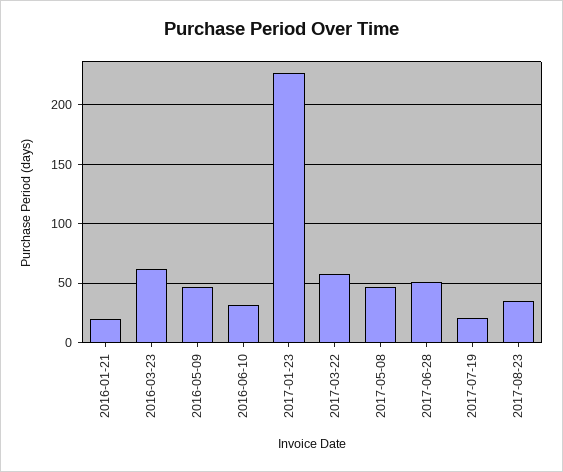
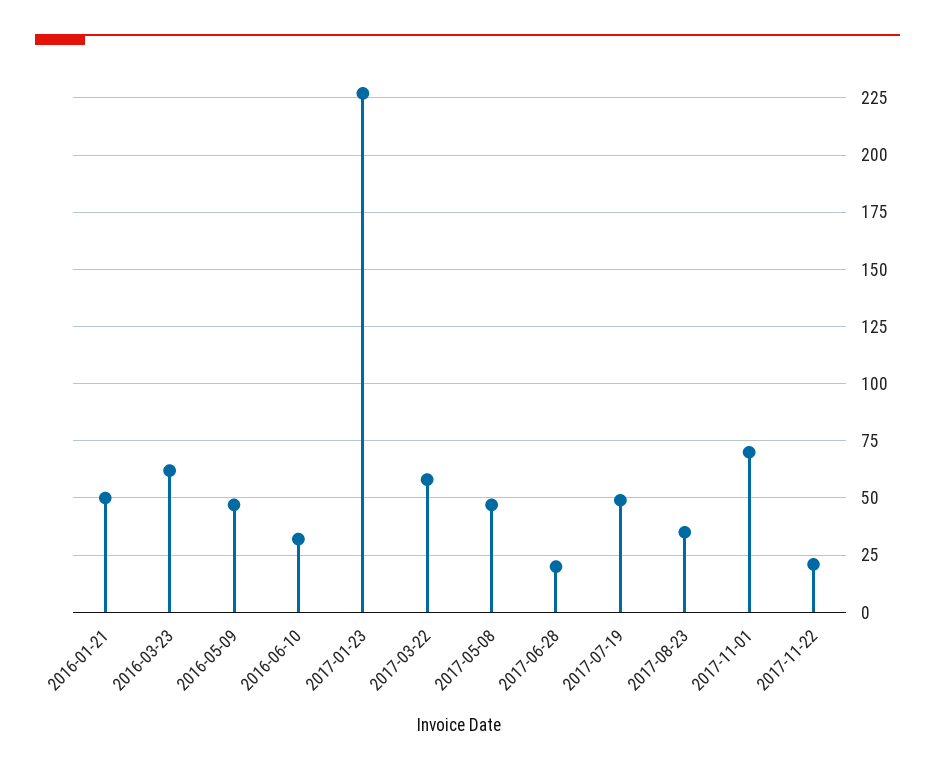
2016-01-21: 20 -> 50
2017-06-28: 50 -> 20
2017-07-19: 20 -> 50
2017-11-01: none -> 70
2017-11-22: none -> 20

